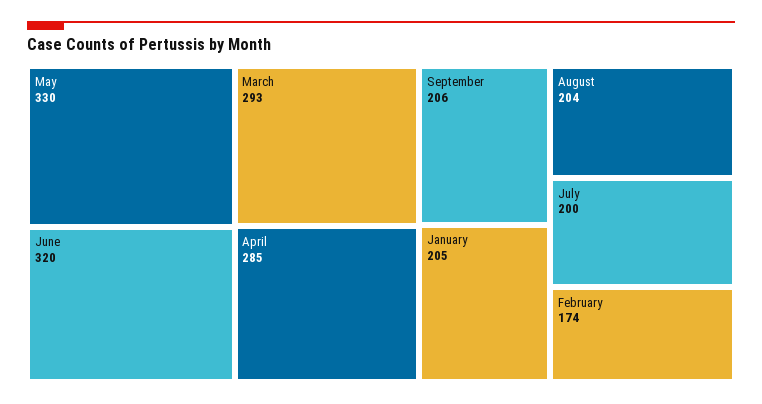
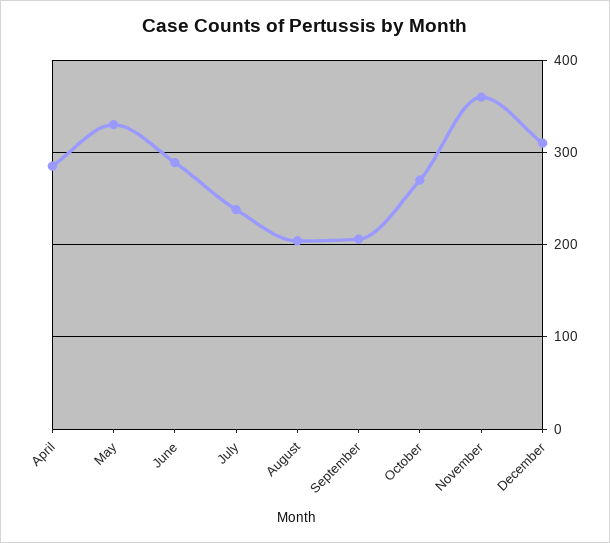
June: 320 -> 290
March: 293 -> none
January: 205 -> none
July: 200 -> 240
February: 174 -> none
October: none -> 270
November: none -> 360
December: none -> 310

